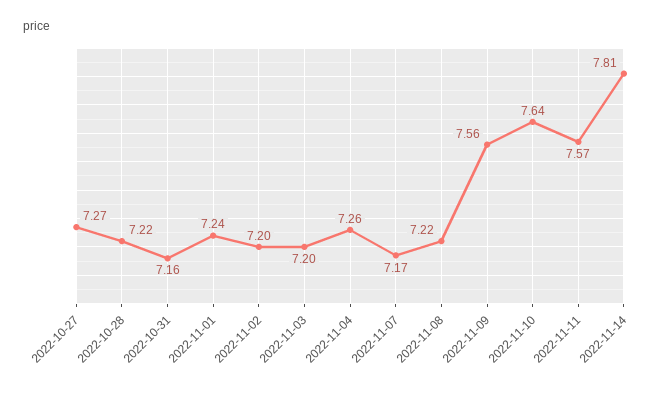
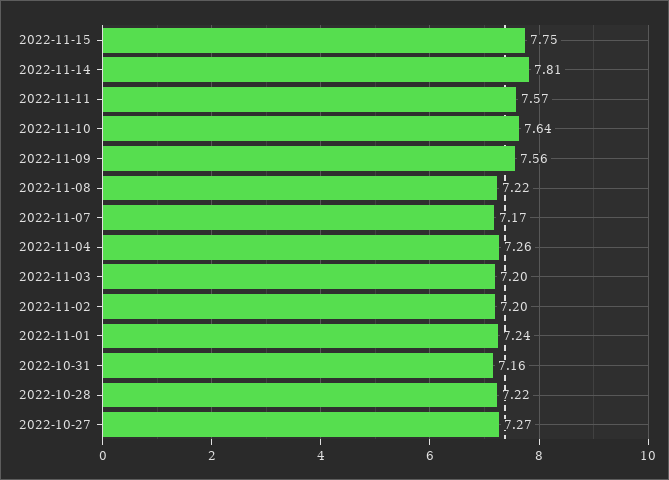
2022-11-15: none -> 7.75

